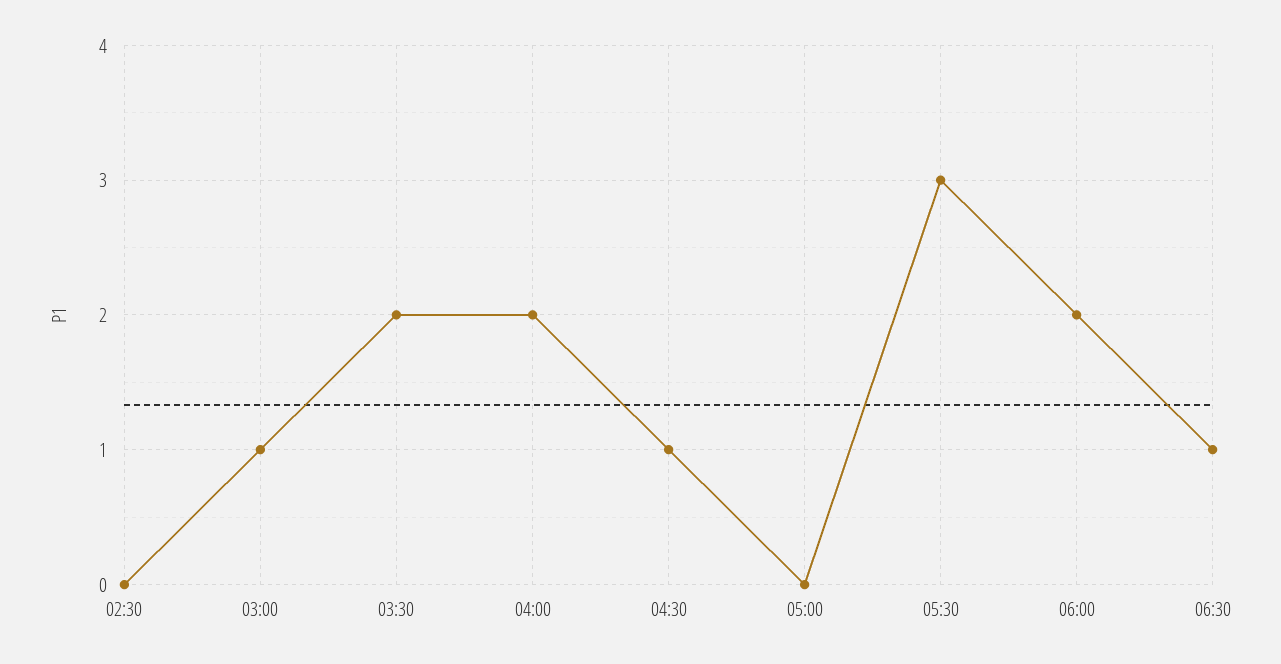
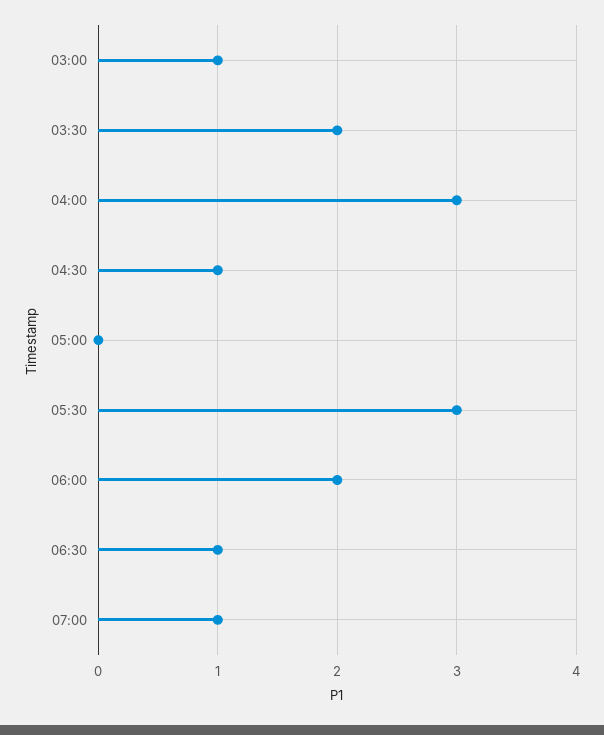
02:30: 0 -> none
04:00: 2 -> 3
07:00: none -> 1

